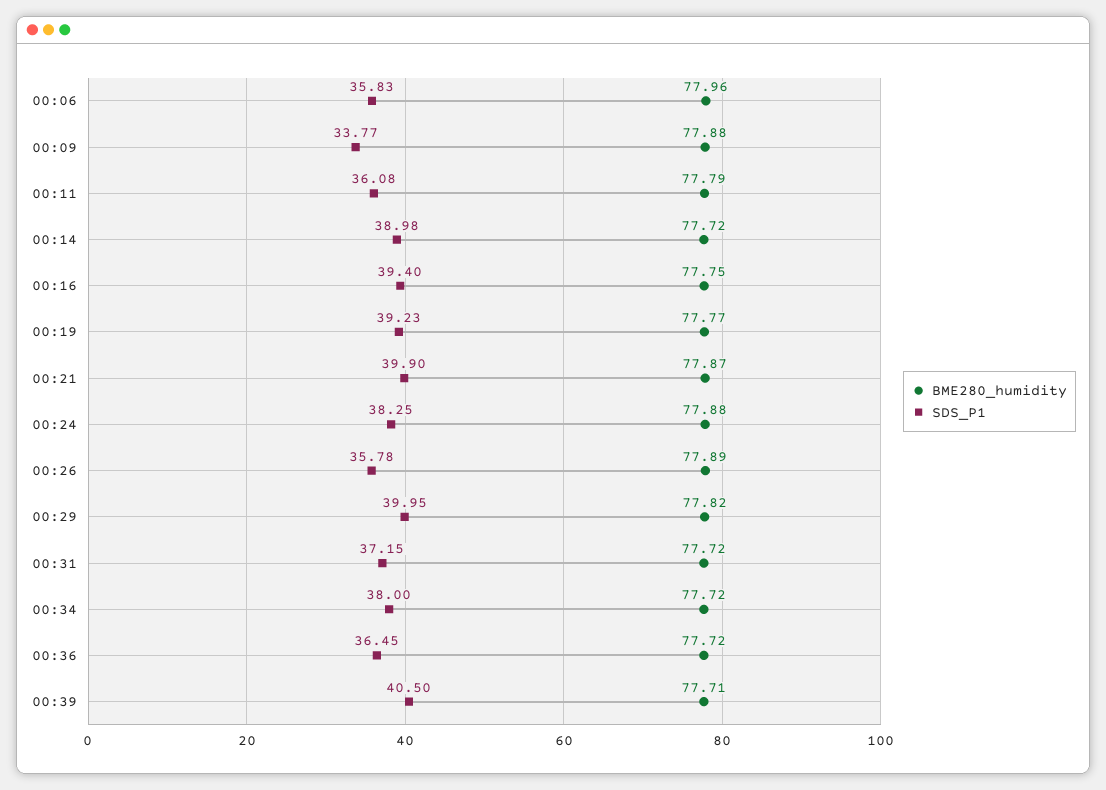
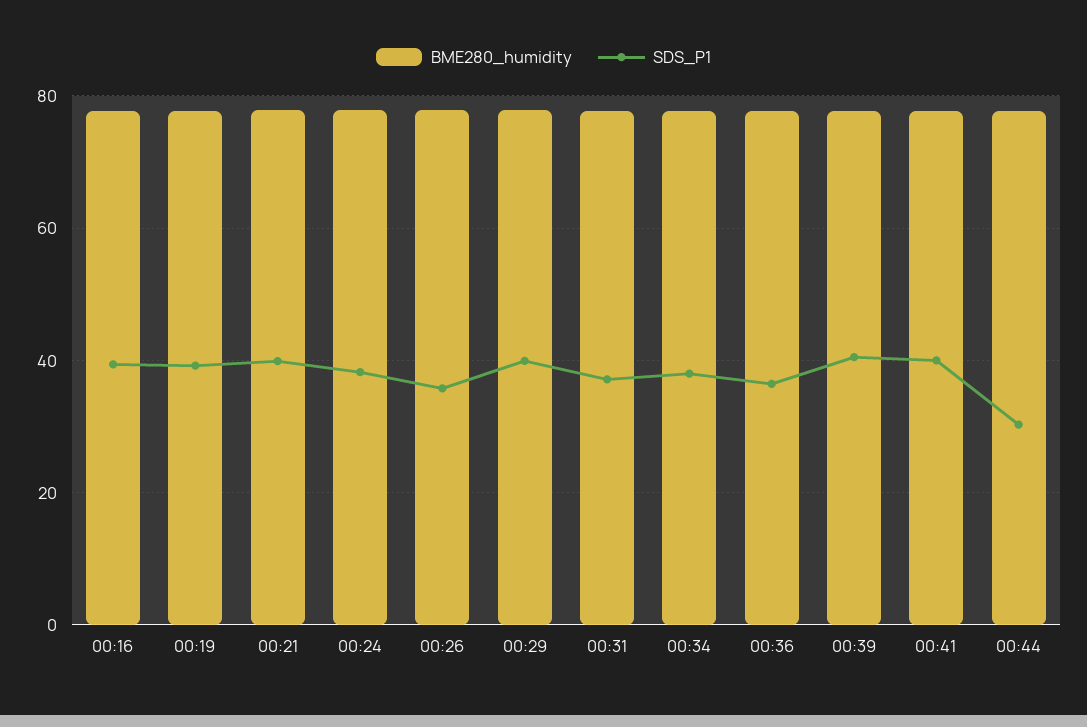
BME280_humidity, 00:06: 77.96 -> none
SDS_P1, 00:06: 35.83 -> none
BME280_humidity, 00:09: 77.88 -> none
SDS_P1, 00:09: 33.77 -> none
BME280_humidity, 00:11: 77.79 -> none
SDS_P1, 00:11: 36.08 -> none
BME280_humidity, 00:14: 77.72 -> none
SDS_P1, 00:14: 38.98 -> none
BME280_humidity, 00:41: none -> 78
SDS_P1, 00:41: none -> 40
BME280_humidity, 00:44: none -> 78
SDS_P1, 00:44: none -> 30

